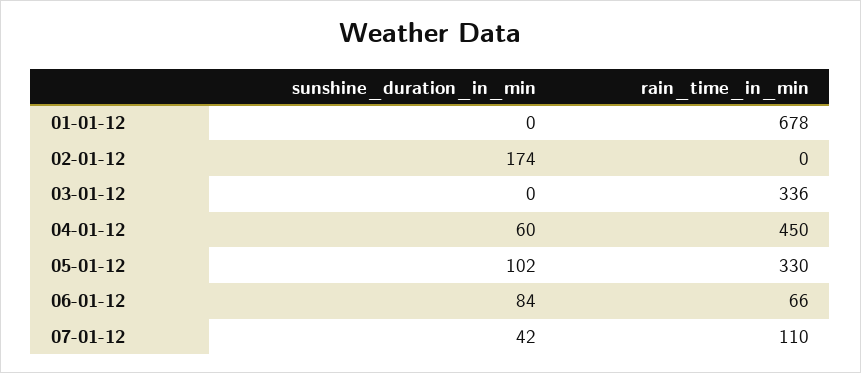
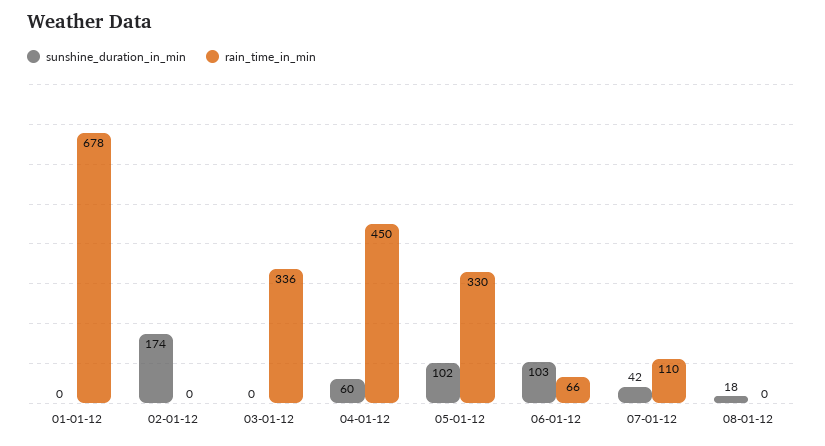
sunshine_duration_in_min, 06-01-12: 84 -> 103
sunshine_duration_in_min, 08-01-12: none -> 18
rain_time_in_min, 08-01-12: none -> 0

